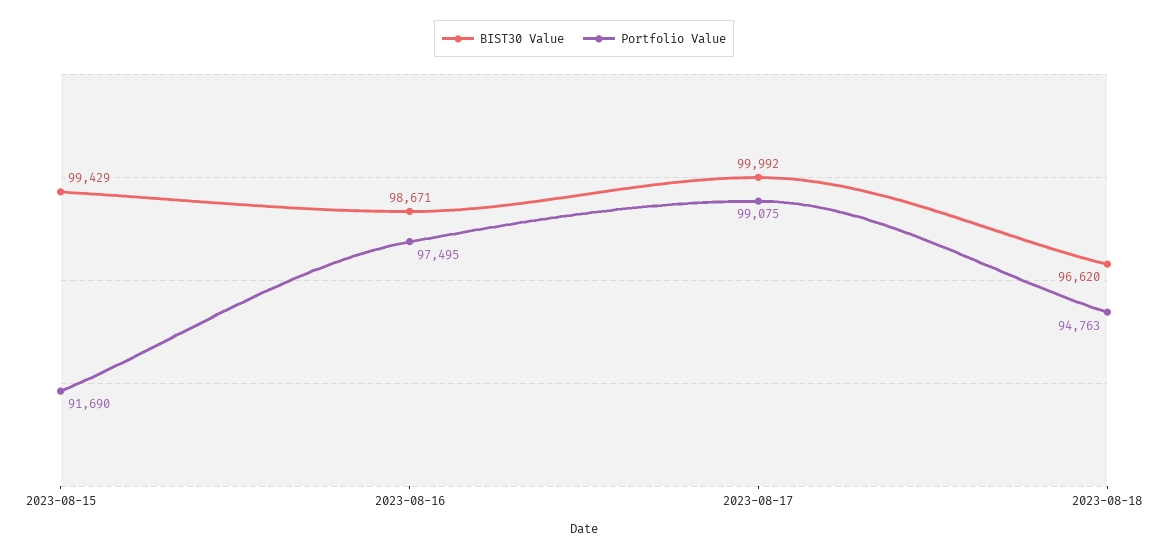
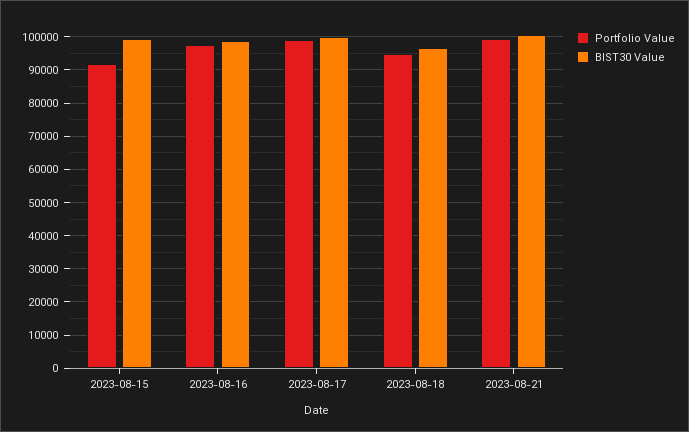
Portfolio Value, 2023-08-21: none -> 100000
BIST30 Value, 2023-08-21: none -> 100000

